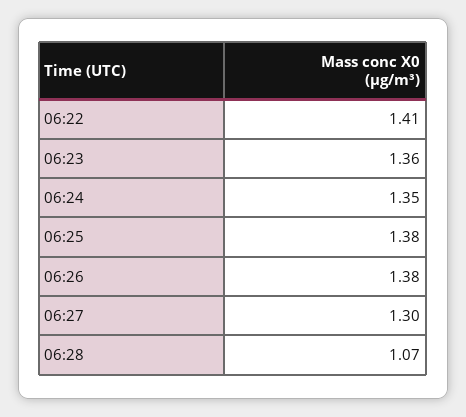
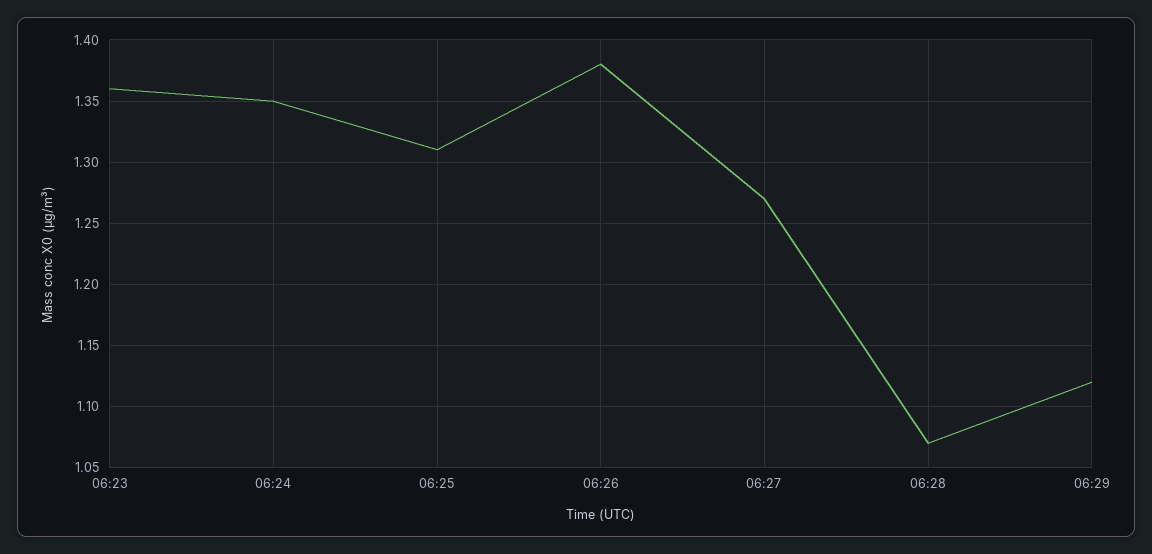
06:22: 1.41 -> none
06:25: 1.38 -> 1.31
06:27: 1.3 -> 1.27
06:29: none -> 1.12

